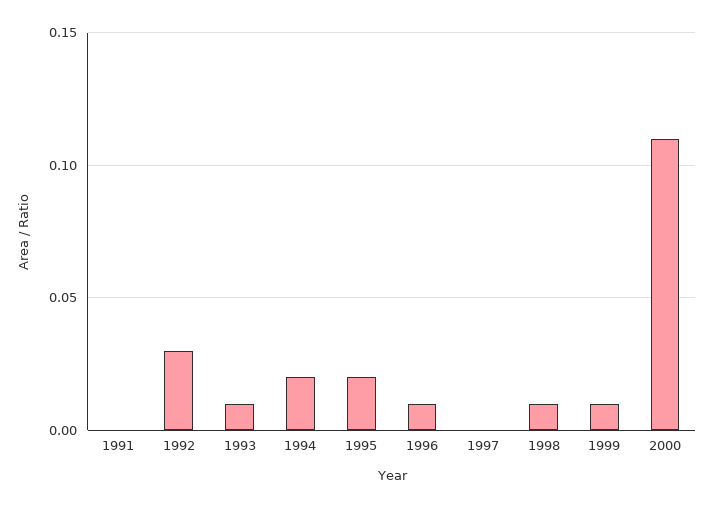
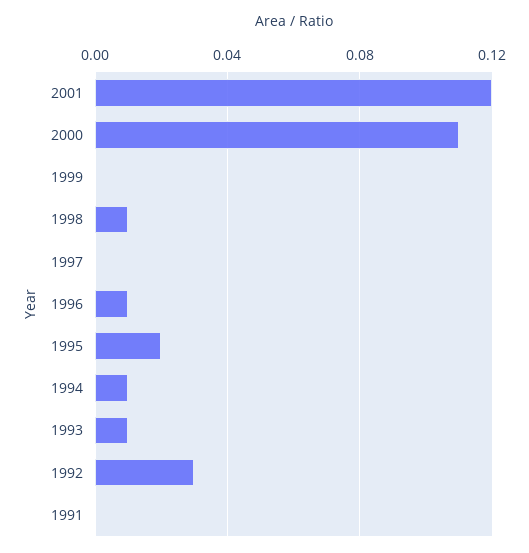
1994: 0.02 -> 0.01
1999: 0.01 -> 0
2001: none -> 0.12

